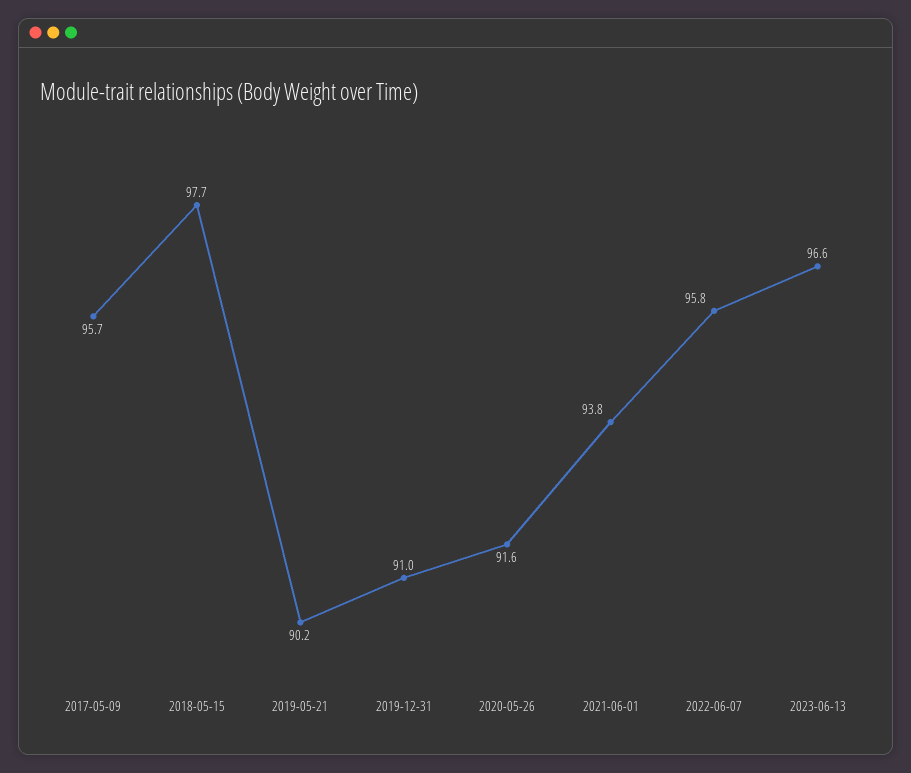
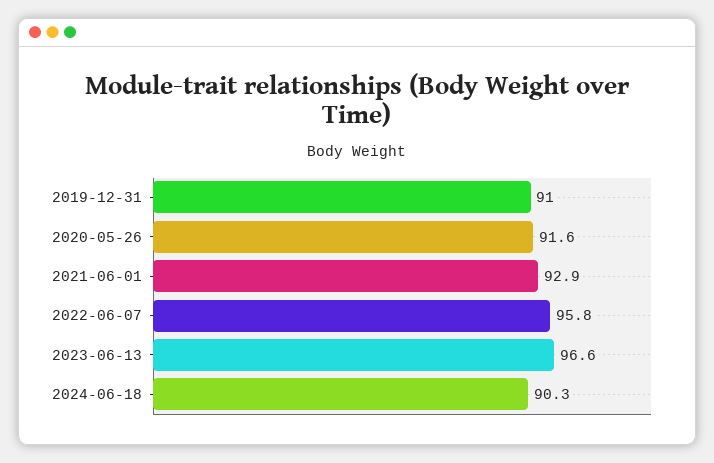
2017-05-09: 95.7 -> none
2018-05-15: 97.7 -> none
2019-05-21: 90.2 -> none
2021-06-01: 93.8 -> 92.9
2024-06-18: none -> 90.3

